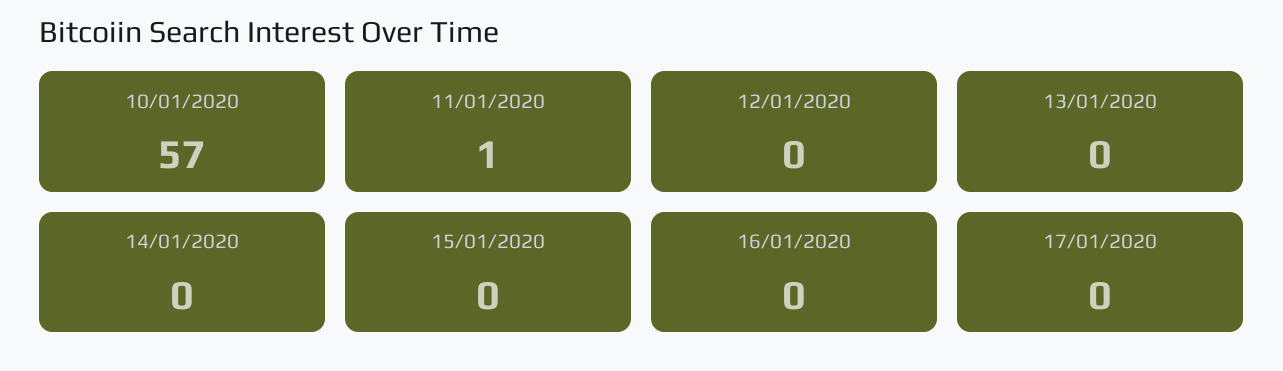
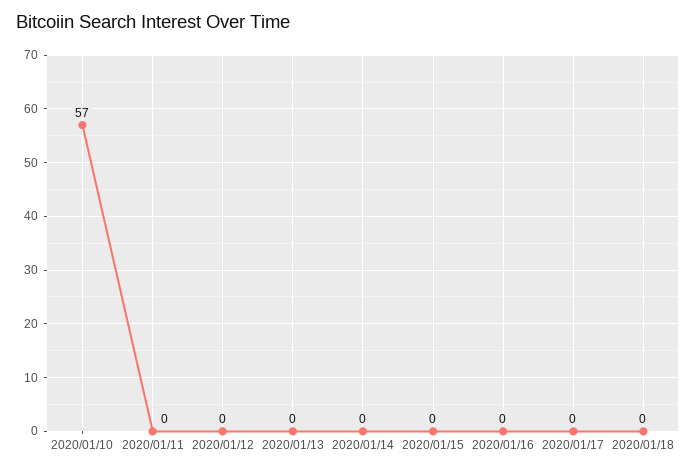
11/01/2020: 1 -> 0
2020/01/18: none -> 0

